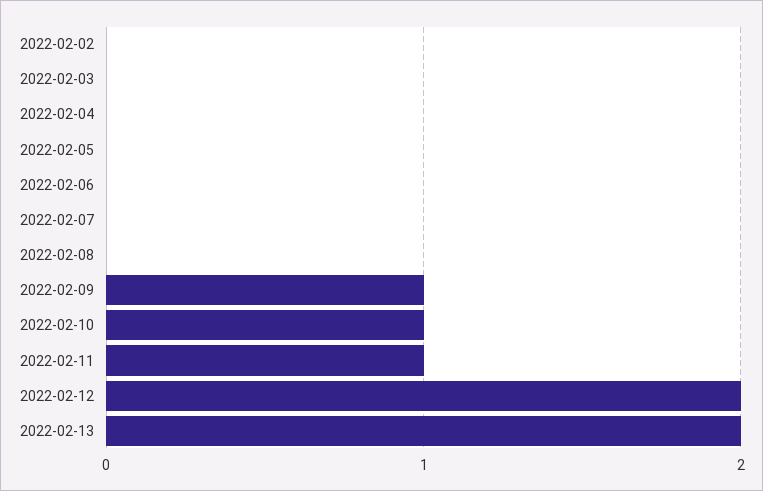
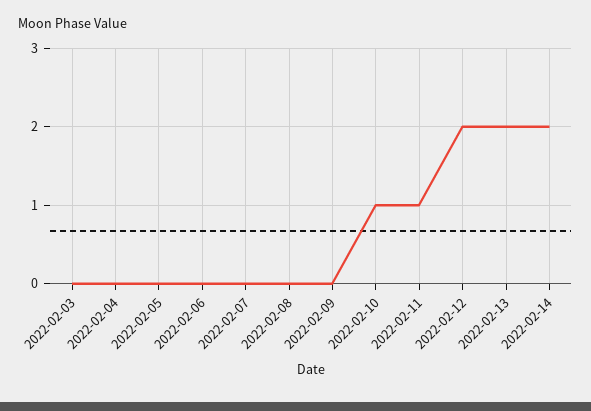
2022-02-02: 0 -> none
2022-02-09: 1 -> 0
2022-02-14: none -> 2

